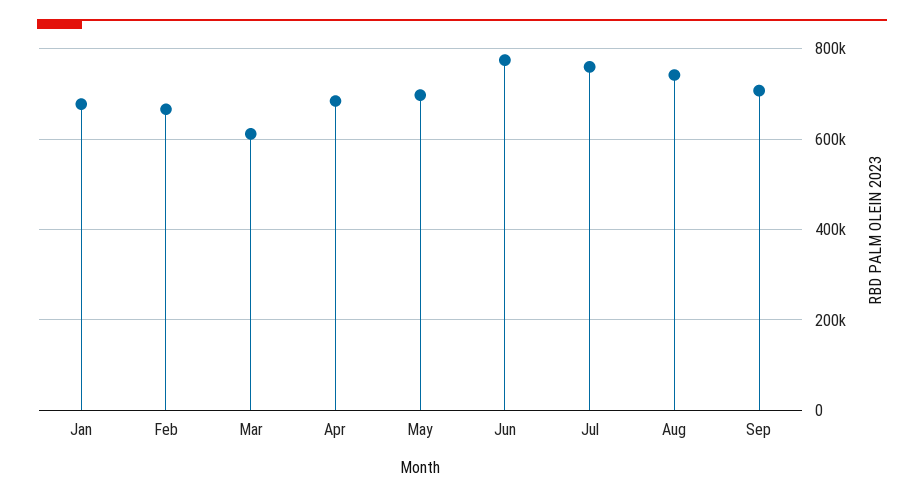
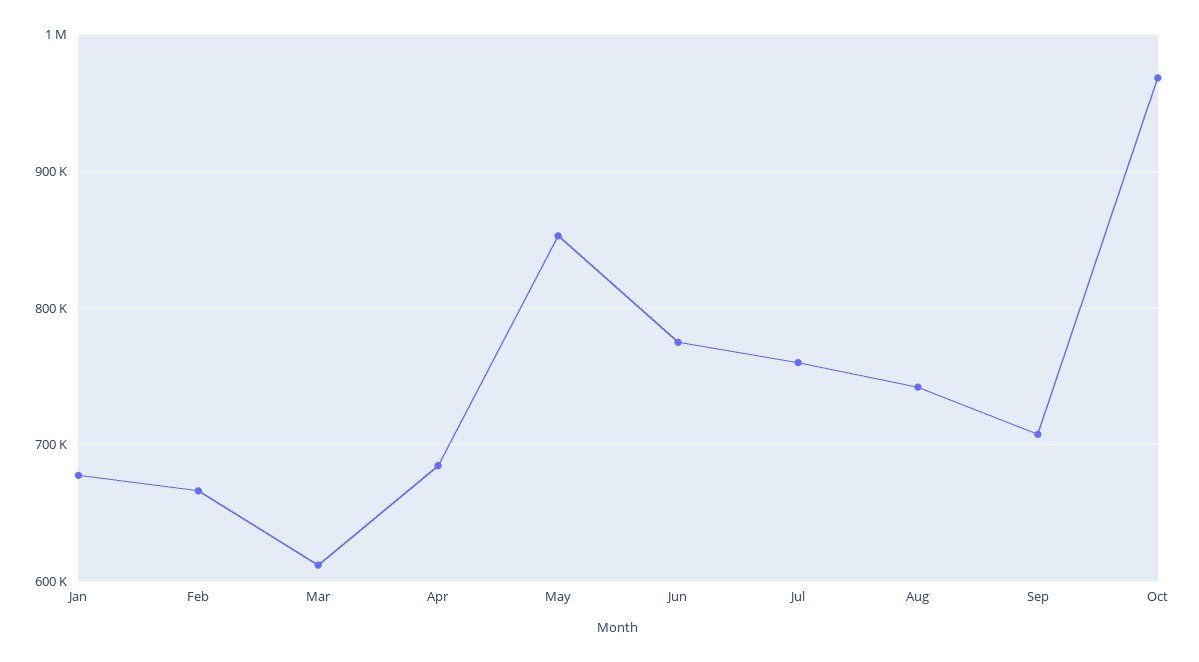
May: 700000 -> 850000
Oct: none -> 970000

